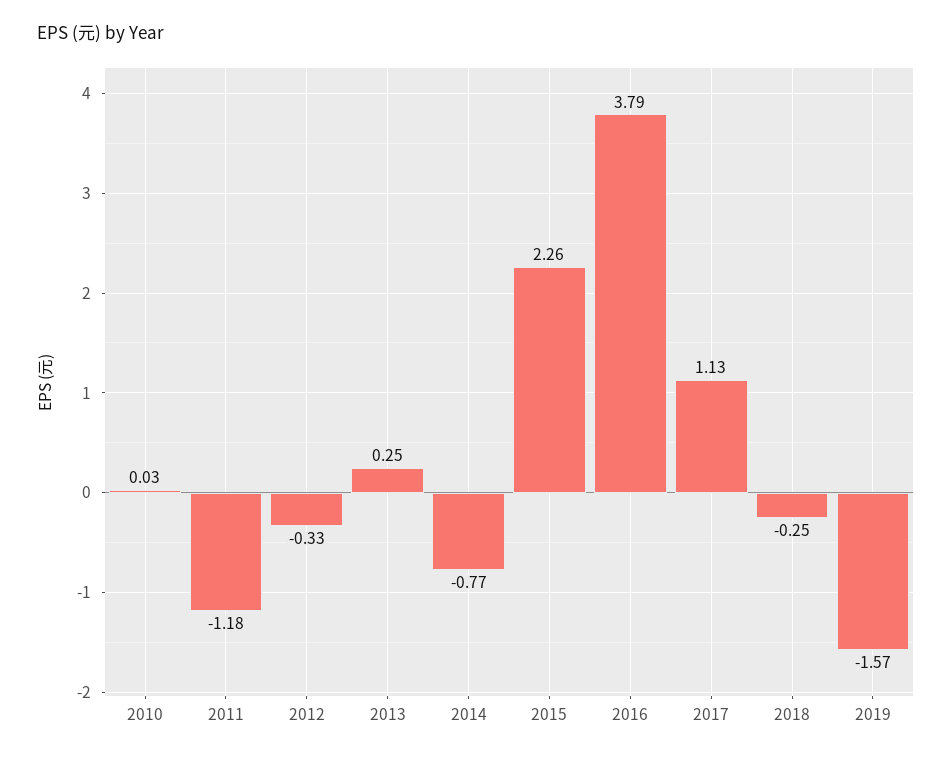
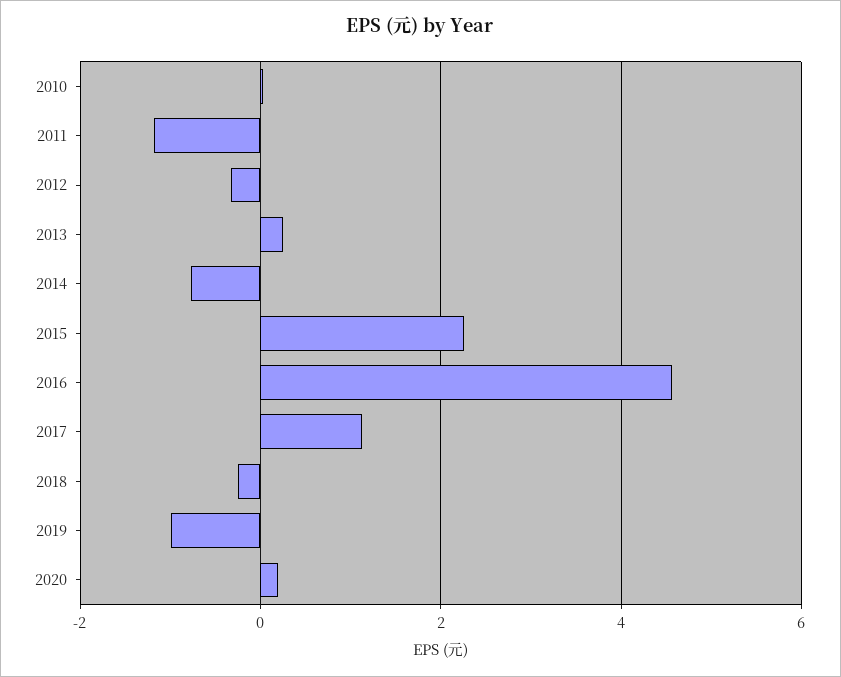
2016: 3.79 -> 4.6
2019: -1.57 -> -1
2020: none -> 0.2

